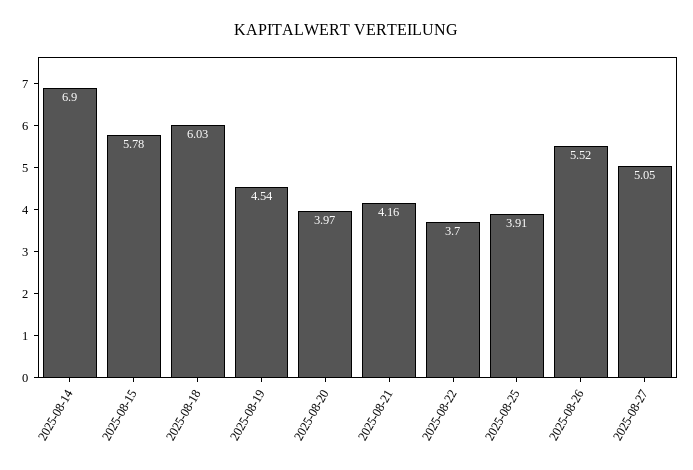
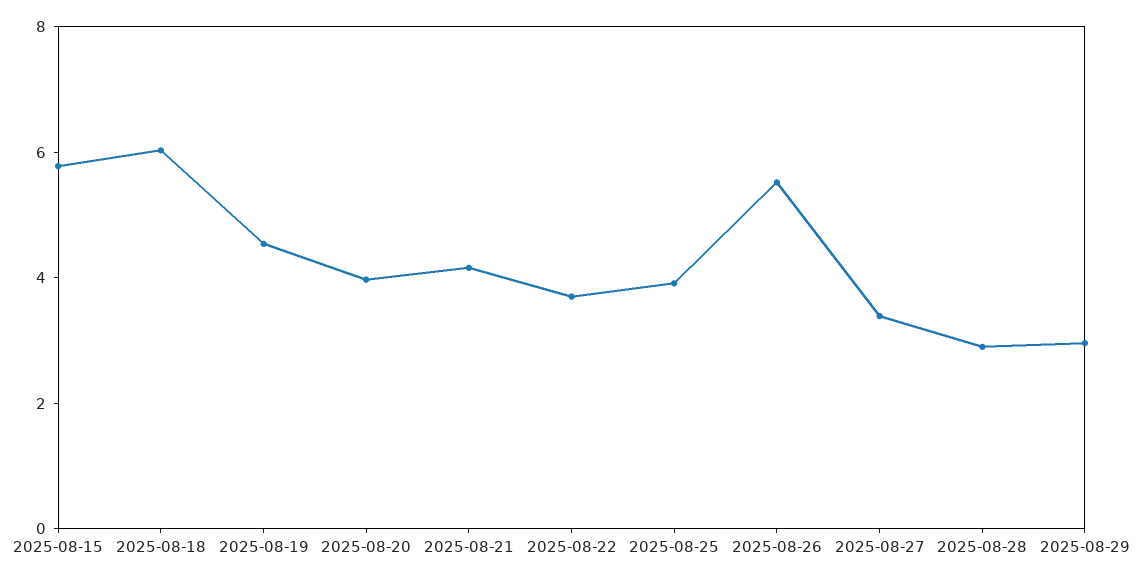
2025-08-14: 6.9 -> none
2025-08-27: 5.05 -> 3.5
2025-08-28: none -> 3
2025-08-29: none -> 3

